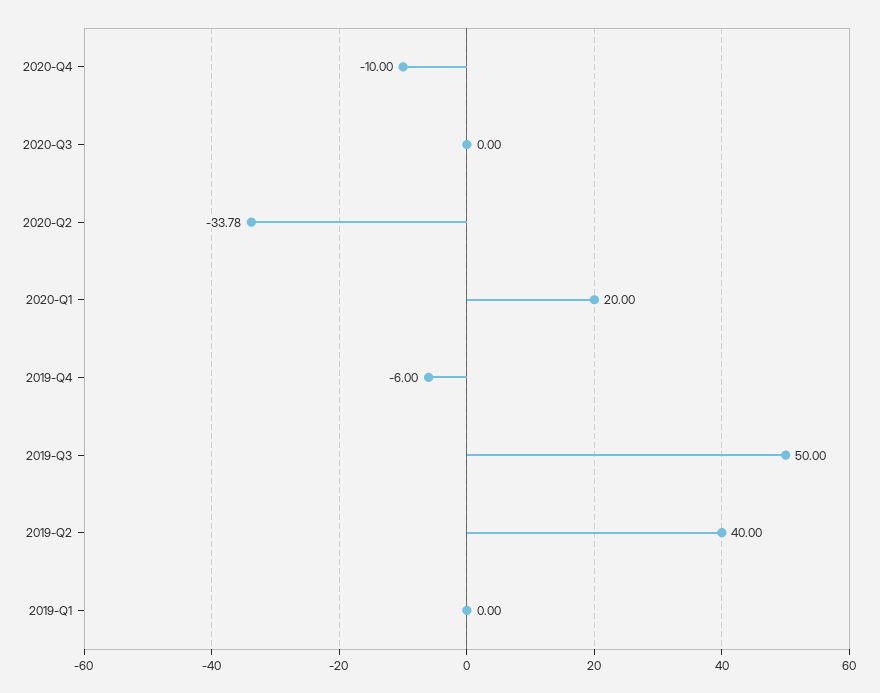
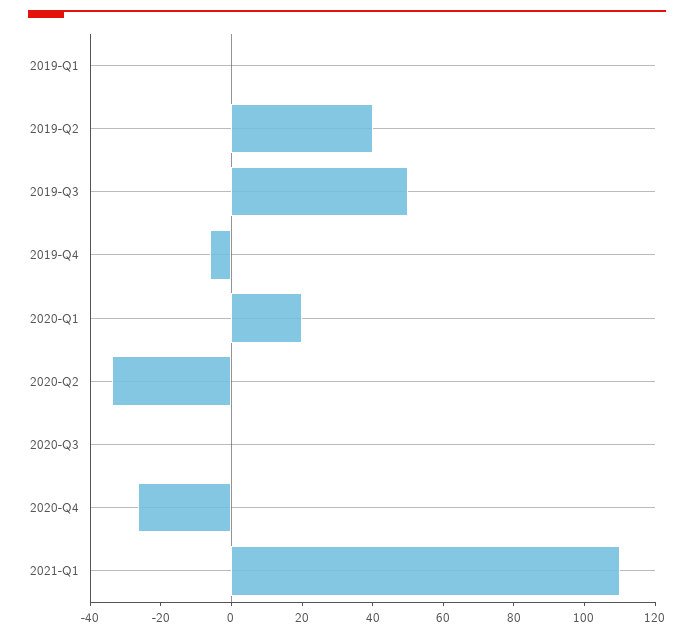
2020-Q4: -10 -> -25
2021-Q1: none -> 110

